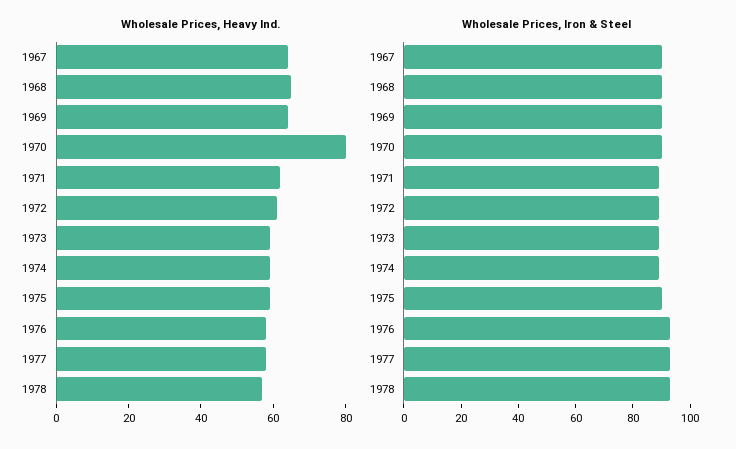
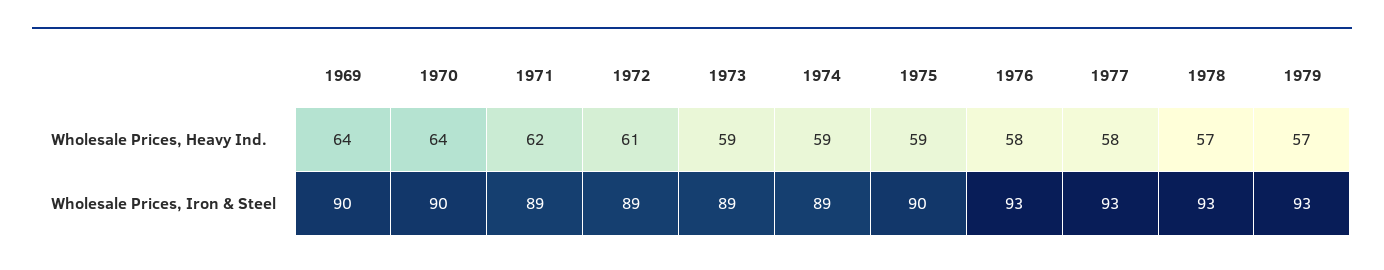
Wholesale Prices, Heavy Ind., 1967: 65 -> none
Wholesale Prices, Heavy Ind., 1968: 65 -> none
Wholesale Prices, Heavy Ind., 1970: 80 -> 64
Wholesale Prices, Iron & Steel, 1967: 90 -> none
Wholesale Prices, Iron & Steel, 1968: 90 -> none
Wholesale Prices, Heavy Ind., 1979: none -> 57
Wholesale Prices, Iron & Steel, 1979: none -> 93

